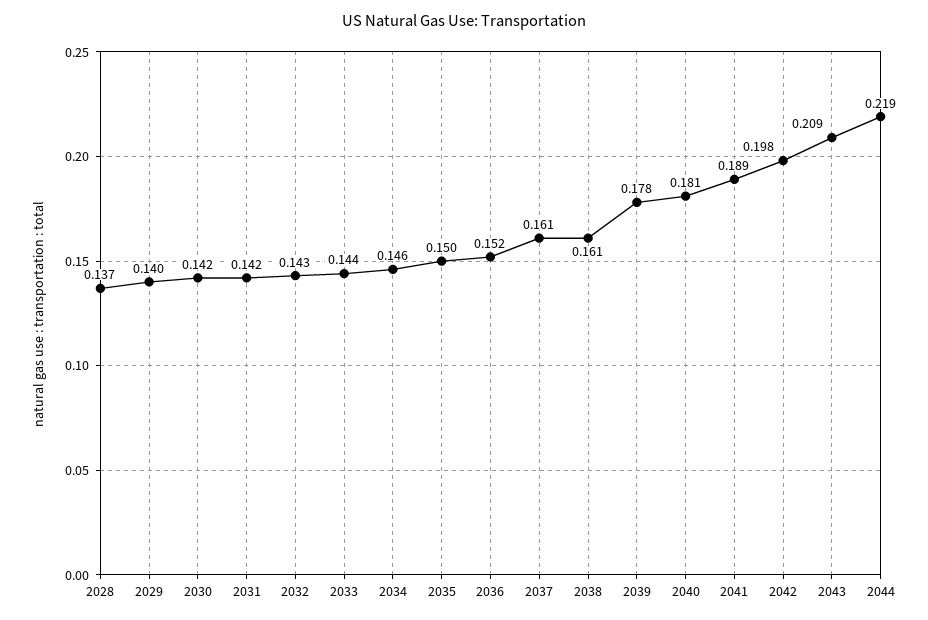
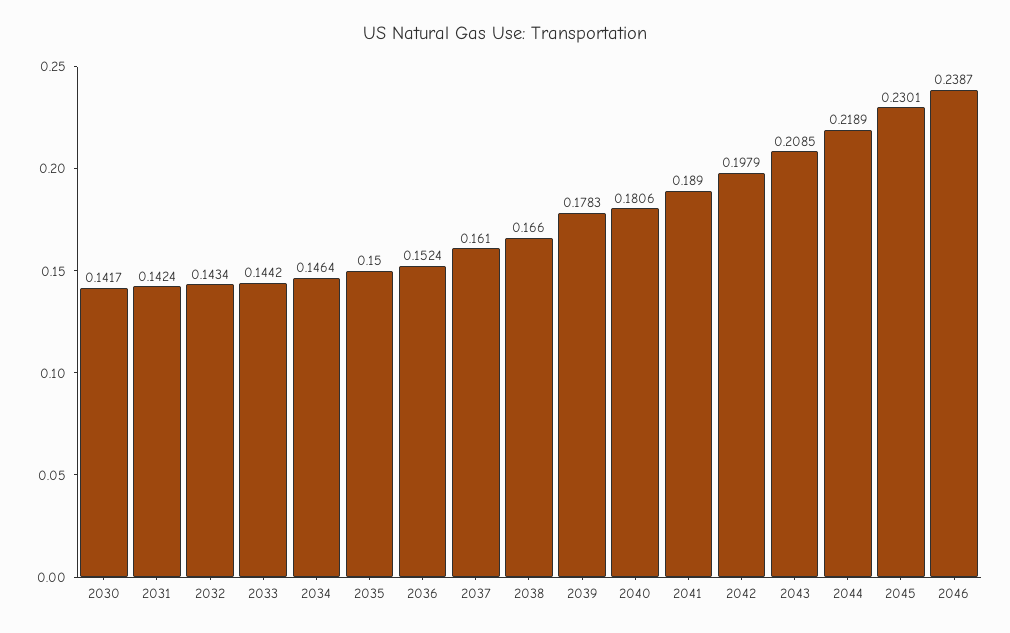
2028: 0.137 -> none
2029: 0.14 -> none
2038: 0.161 -> 0.166
2045: none -> 0.2301
2046: none -> 0.2387

